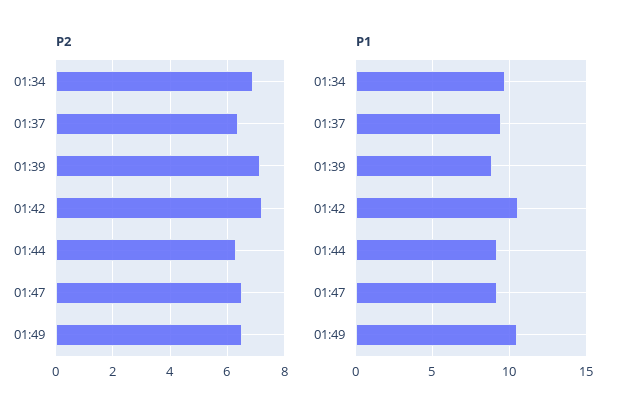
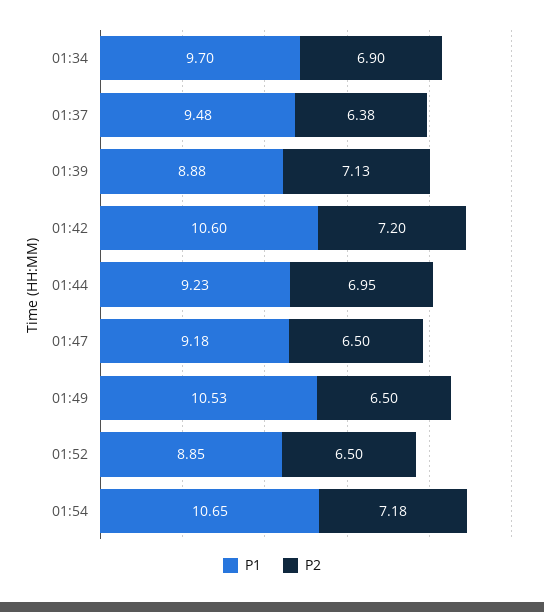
P2, 01:44: 6.25 -> 6.95
P1, 01:52: none -> 8.85
P2, 01:52: none -> 6.5
P1, 01:54: none -> 10.65
P2, 01:54: none -> 7.18

